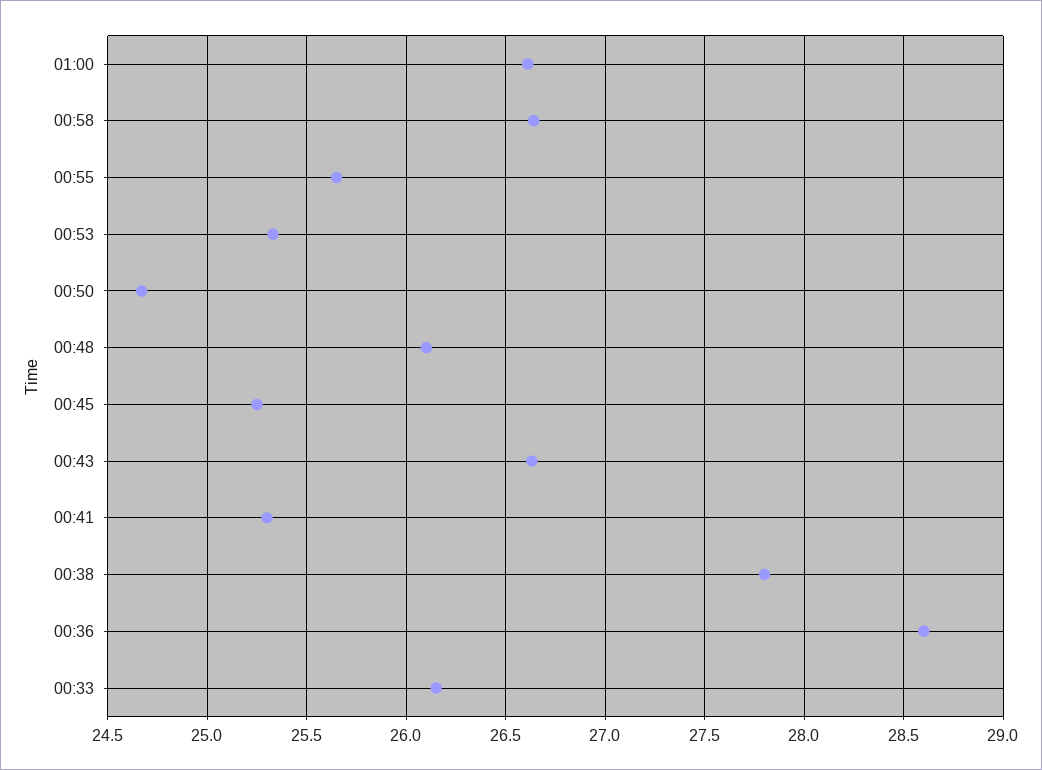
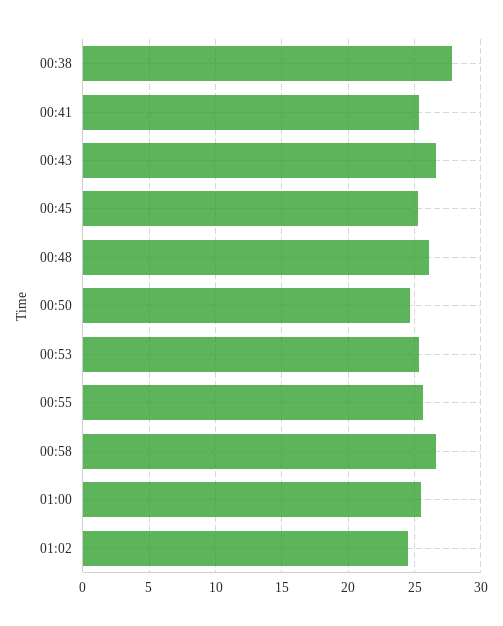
01:00: 26.6 -> 25.5
00:36: 28.6 -> none
00:33: 26.15 -> none
01:02: none -> 24.5

